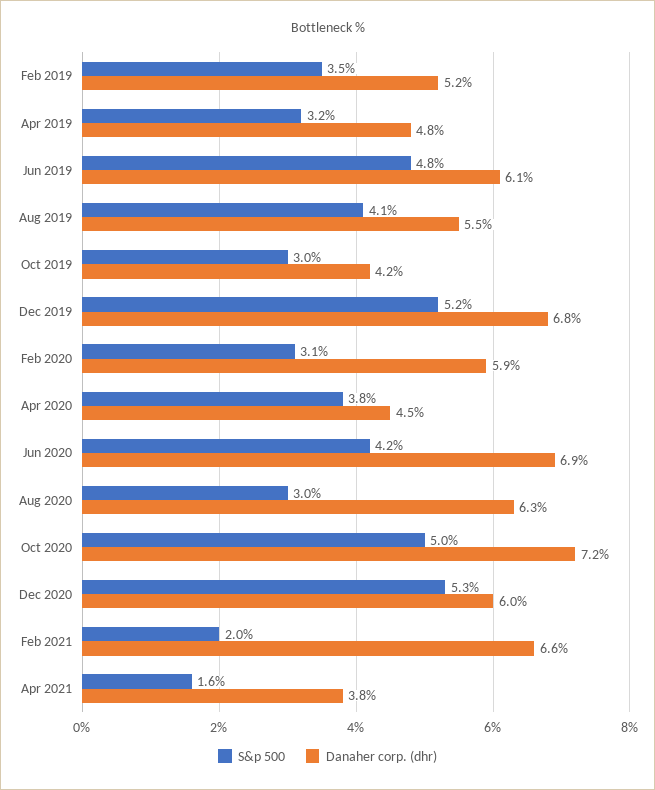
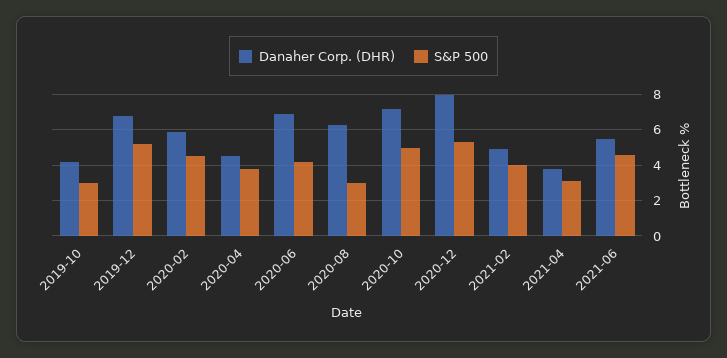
S&p 500, Feb 2019: 3.5 -> none
Danaher corp. (dhr), Feb 2019: 5.2 -> none
S&p 500, Apr 2019: 3.2 -> none
Danaher corp. (dhr), Apr 2019: 4.8 -> none
S&p 500, Jun 2019: 4.8 -> none
Danaher corp. (dhr), Jun 2019: 6.1 -> none
S&p 500, Aug 2019: 4.1 -> none
Danaher corp. (dhr), Aug 2019: 5.5 -> none
S&p 500, Feb 2020: 3.1 -> 4.5
Danaher corp. (dhr), Dec 2020: 6 -> 8
S&p 500, Feb 2021: 2 -> 4
Danaher corp. (dhr), Feb 2021: 6.6 -> 5
S&p 500, Apr 2021: 1.6 -> 3
Danaher corp. (dhr), 2021-06: none -> 5.5
S&p 500, 2021-06: none -> 4.5

